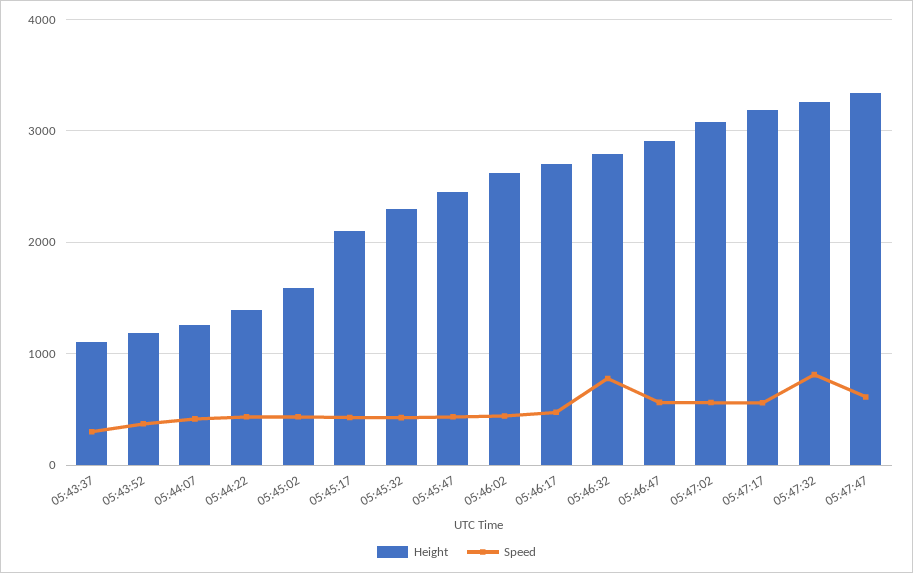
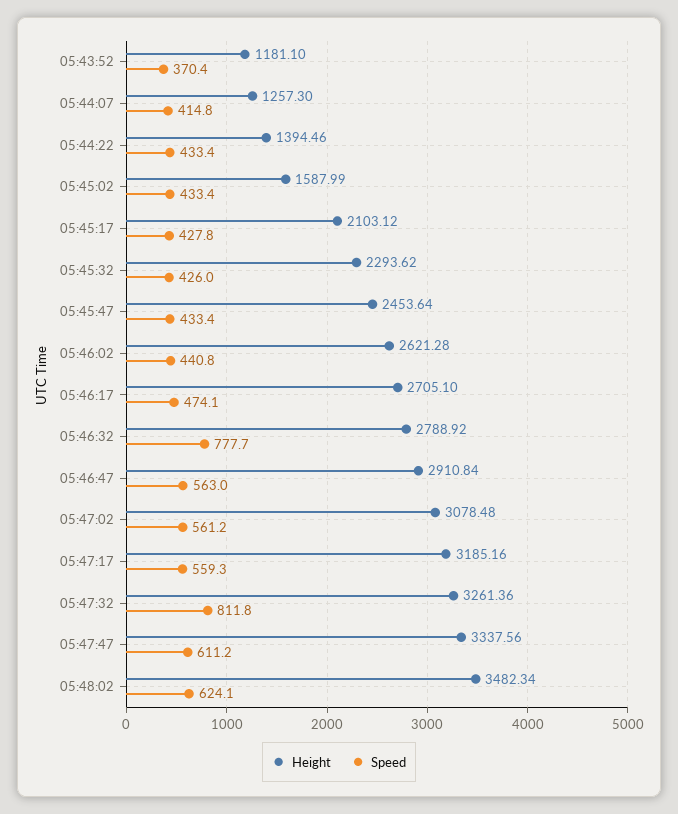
Height, 05:43:37: 1100 -> none
Speed, 05:43:37: 300 -> none
Height, 05:48:02: none -> 3482.34
Speed, 05:48:02: none -> 624.1

